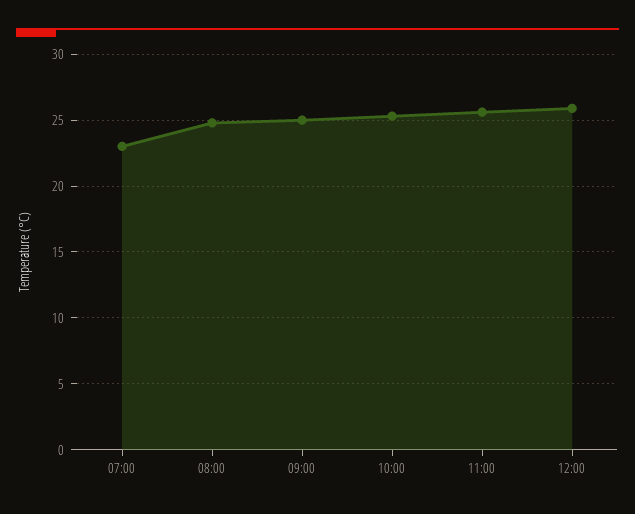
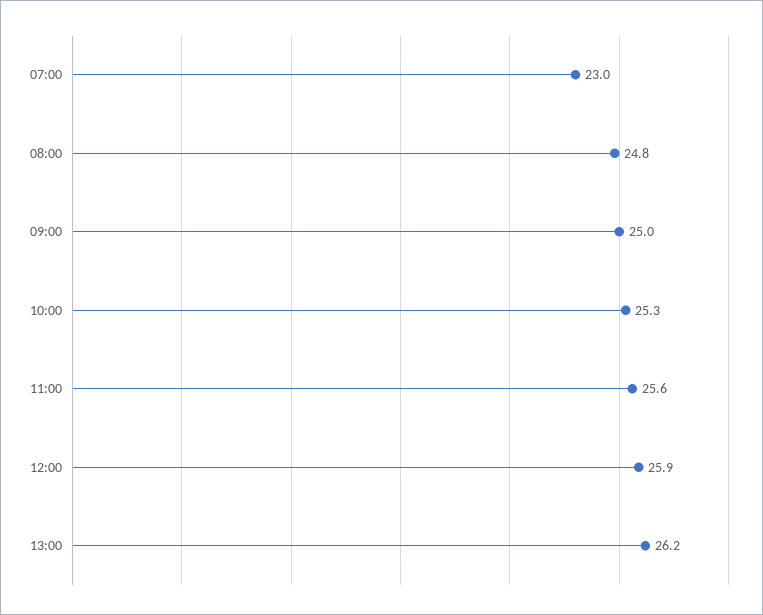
13:00: none -> 26.2

